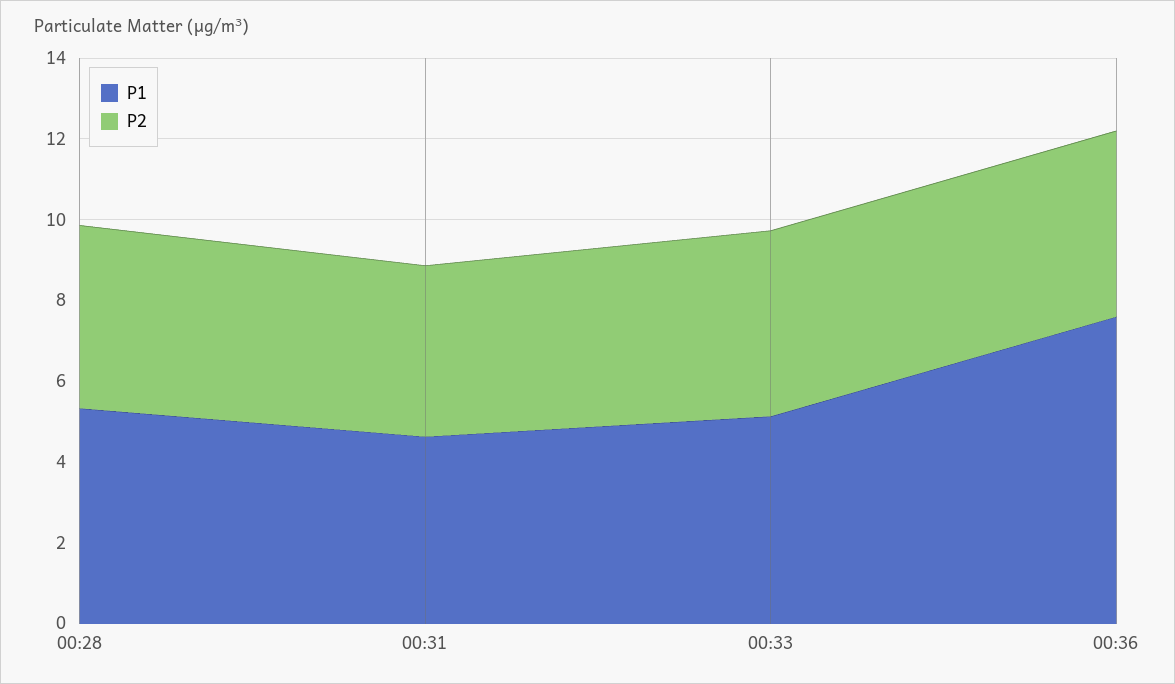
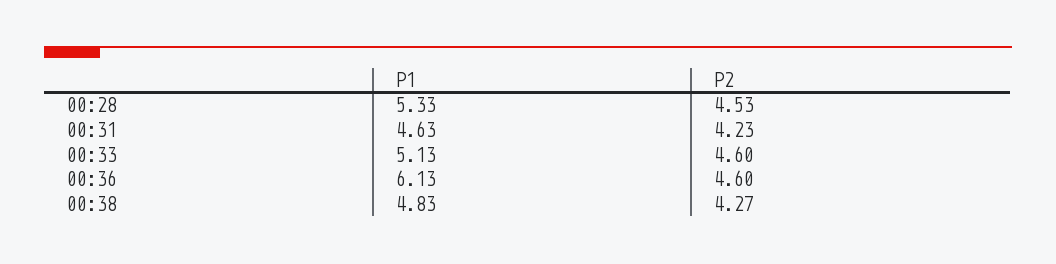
P1, 00:36: 7.5 -> 6.13
P1, 00:38: none -> 4.83
P2, 00:38: none -> 4.27

